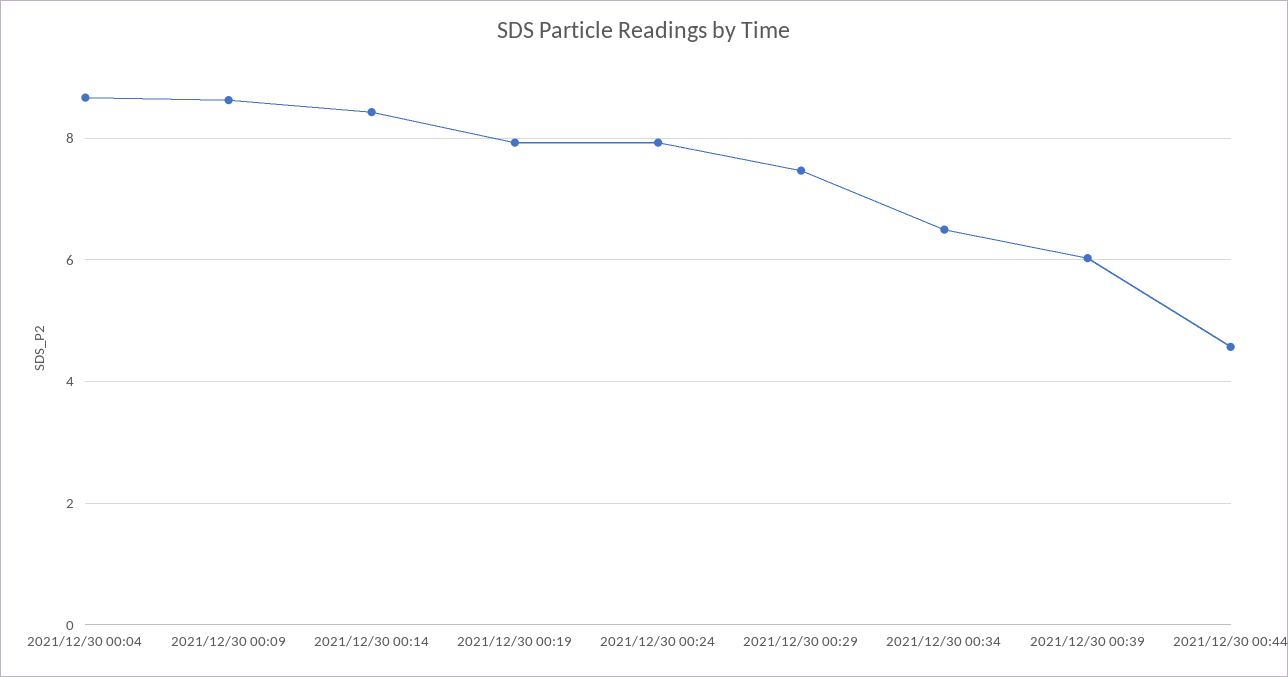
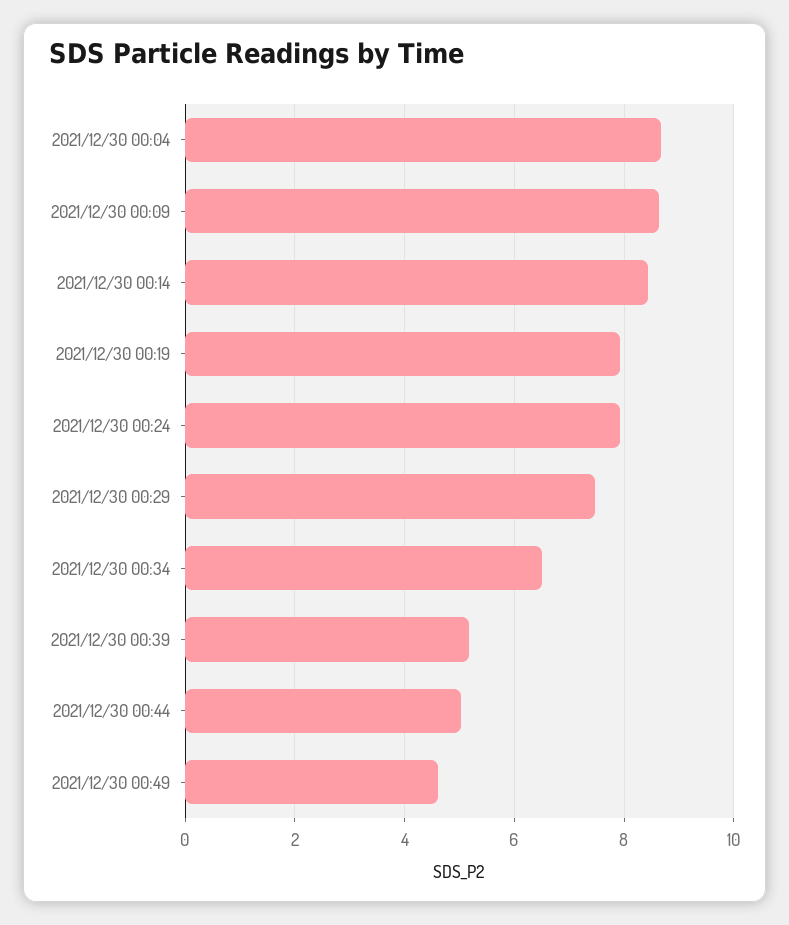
2021/12/30 00:39: 6 -> 5.2
2021/12/30 00:44: 4.6 -> 5
2021/12/30 00:49: none -> 4.6

